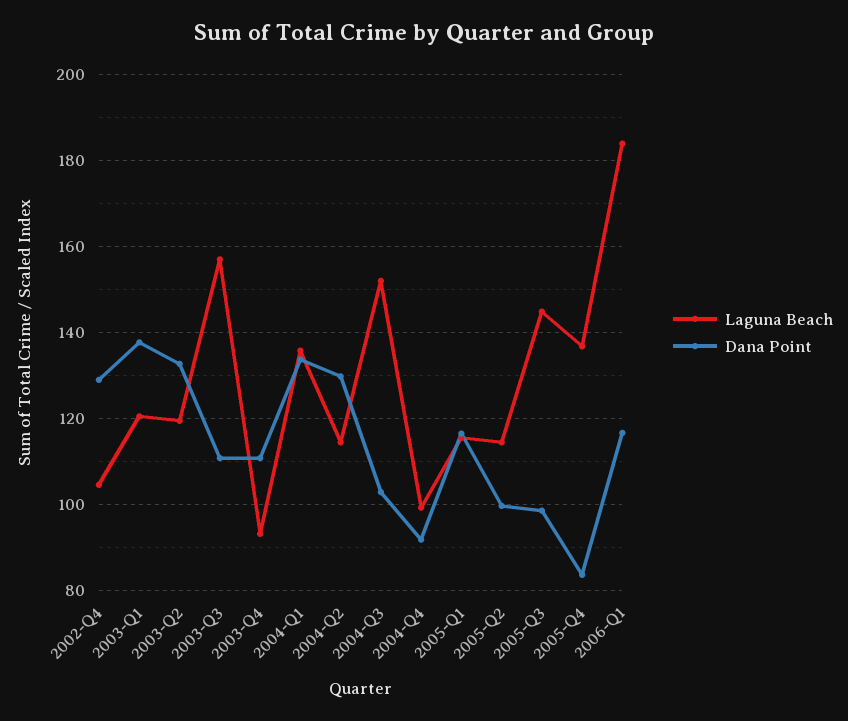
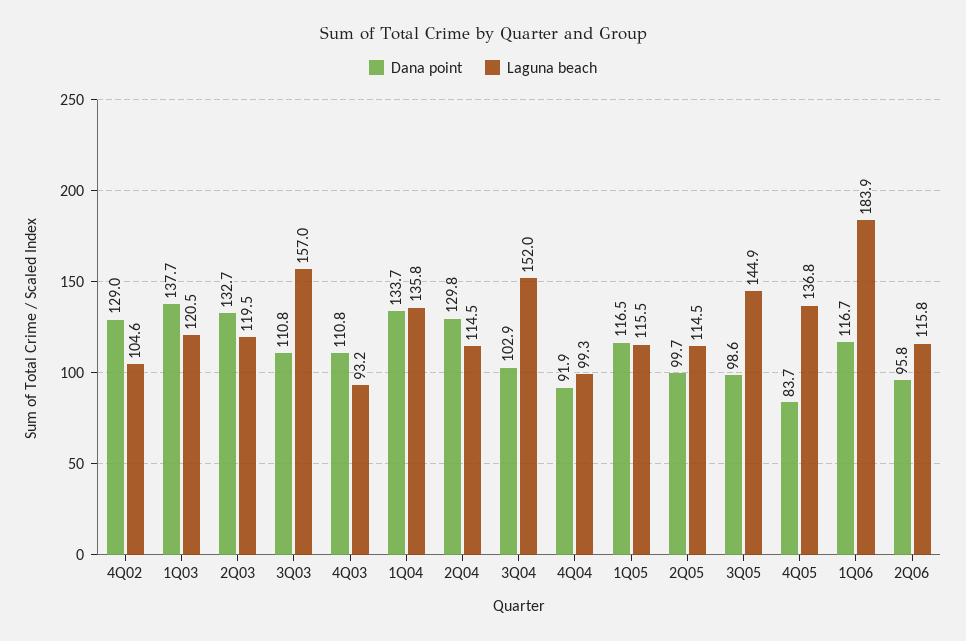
Dana Point, 2Q06: none -> 95.8
Laguna Beach, 2Q06: none -> 115.8

